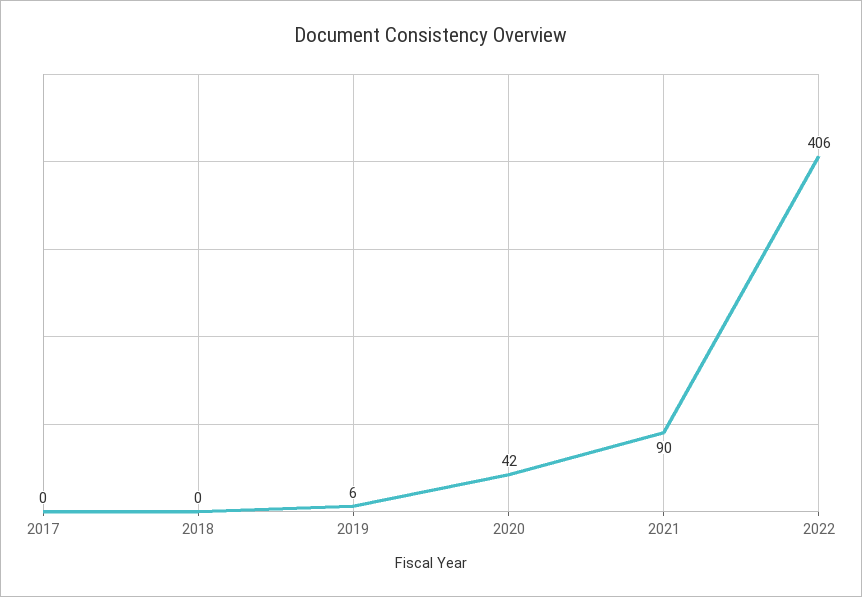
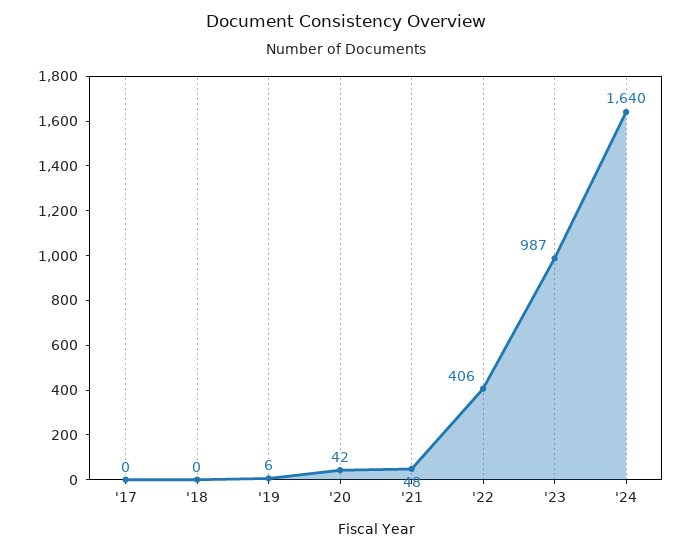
2021: 90 -> 48
'23: none -> 987
'24: none -> 1640

